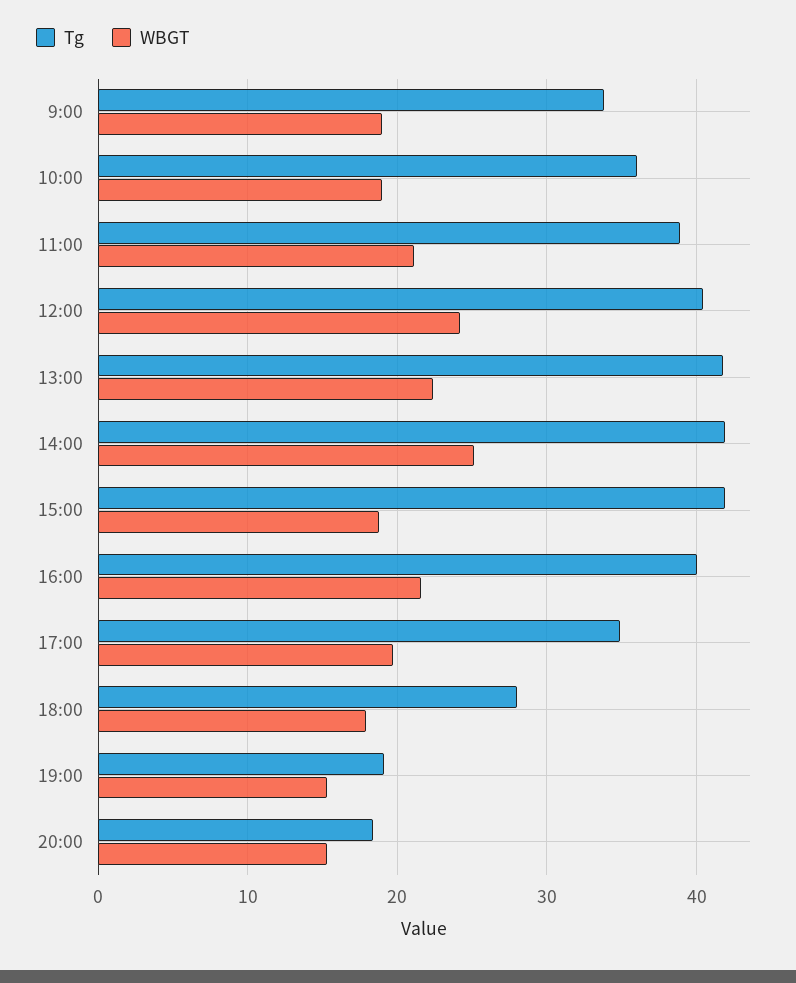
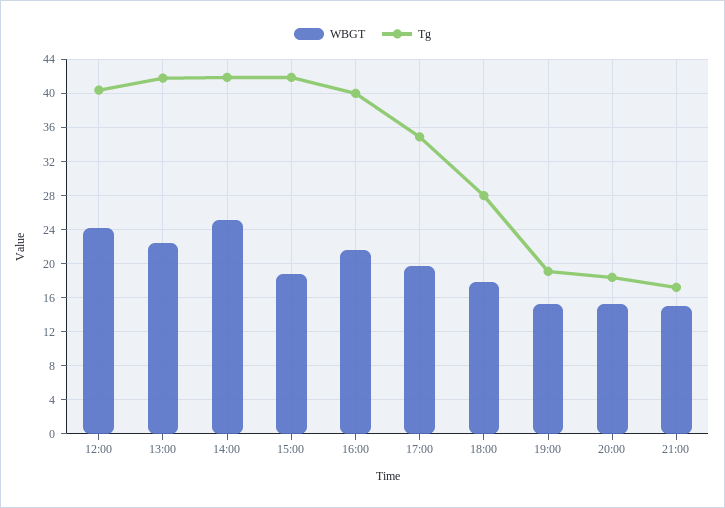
Tg, 9:00: 34 -> none
WBGT, 9:00: 19 -> none
Tg, 10:00: 36 -> none
WBGT, 10:00: 19 -> none
Tg, 11:00: 39 -> none
WBGT, 11:00: 21 -> none
WBGT, 21:00: none -> 15
Tg, 21:00: none -> 17

